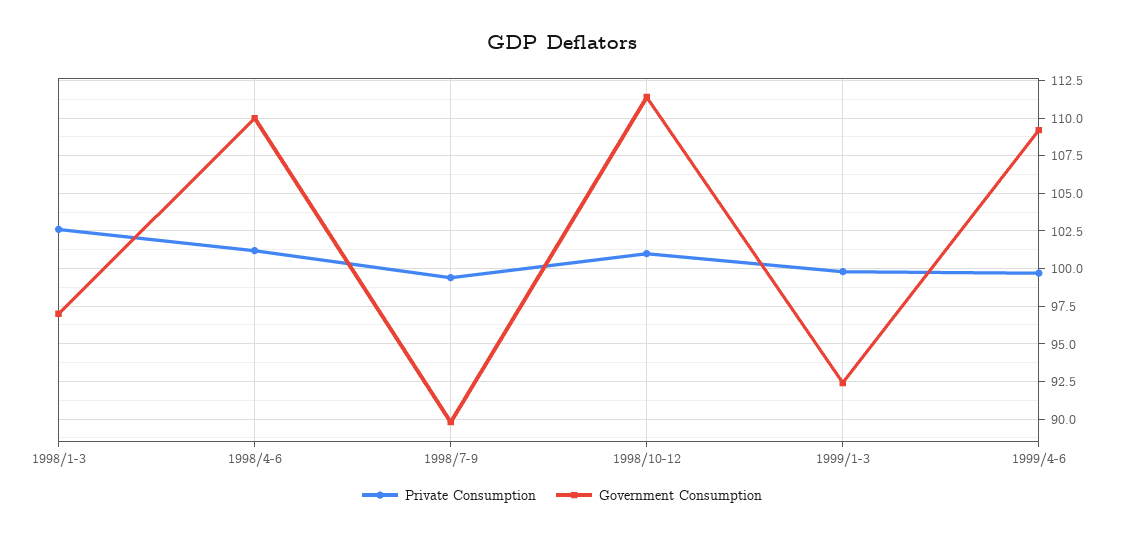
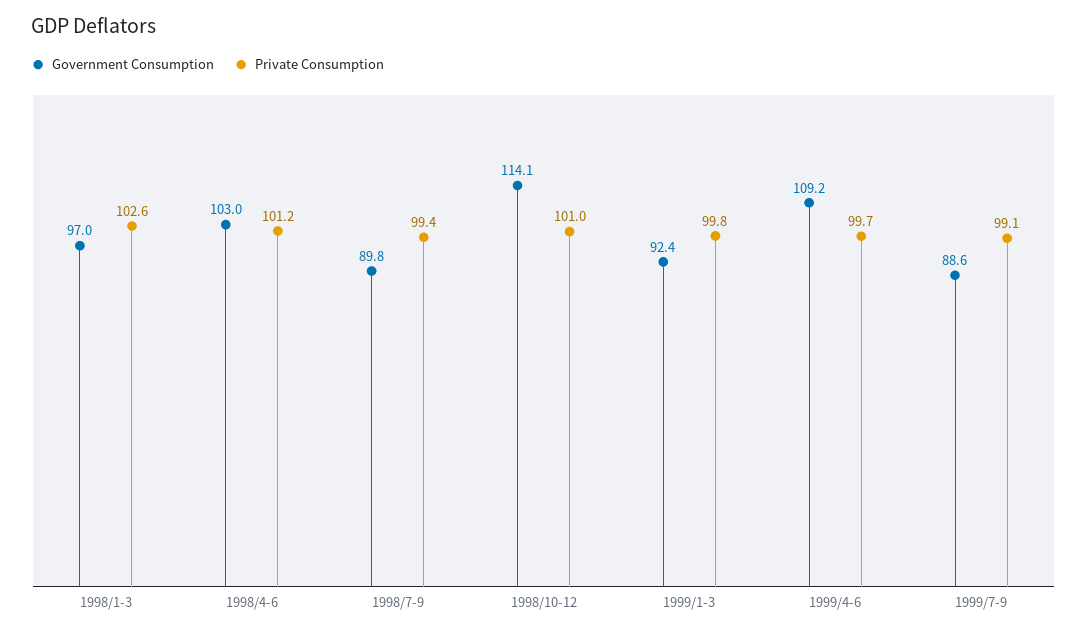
Government Consumption, 1998/4-6: 110 -> 103
Government Consumption, 1998/10-12: 111.5 -> 114.1
Government Consumption, 1999/7-9: none -> 88.6
Private Consumption, 1999/7-9: none -> 99.1

